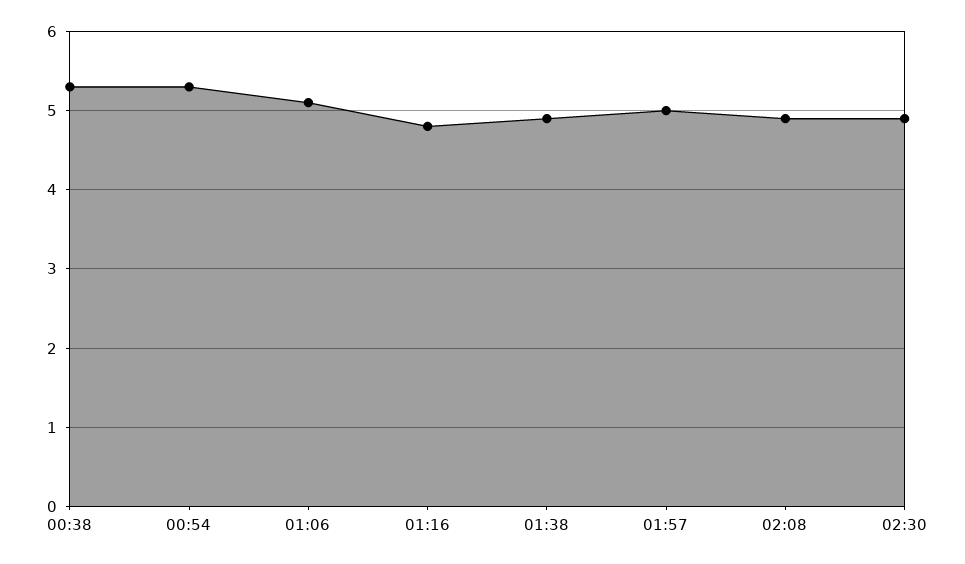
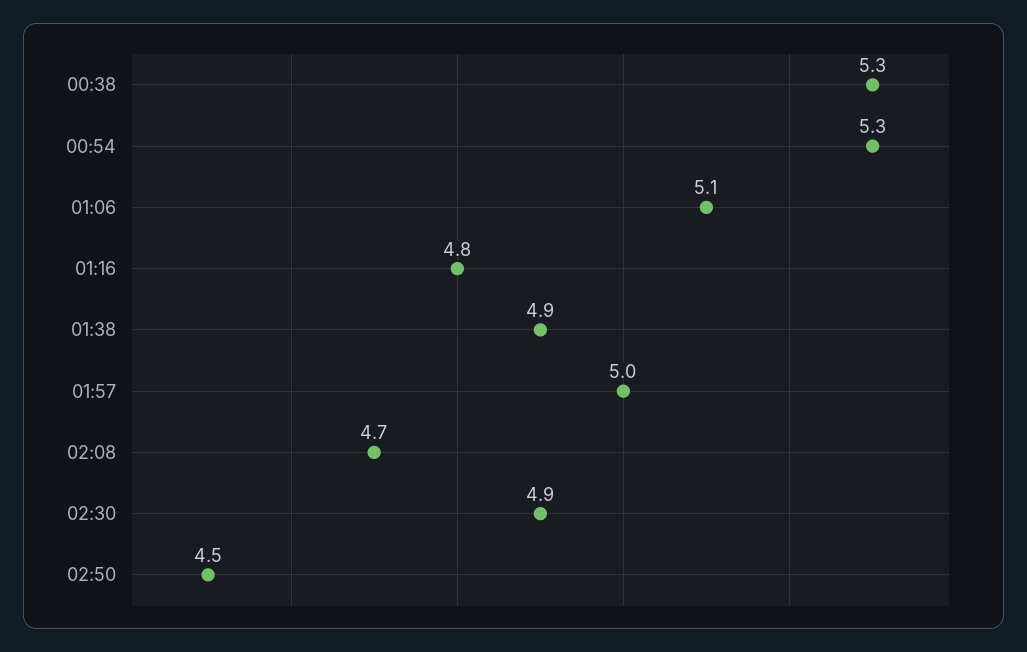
02:08: 4.9 -> 4.7
02:50: none -> 4.5

